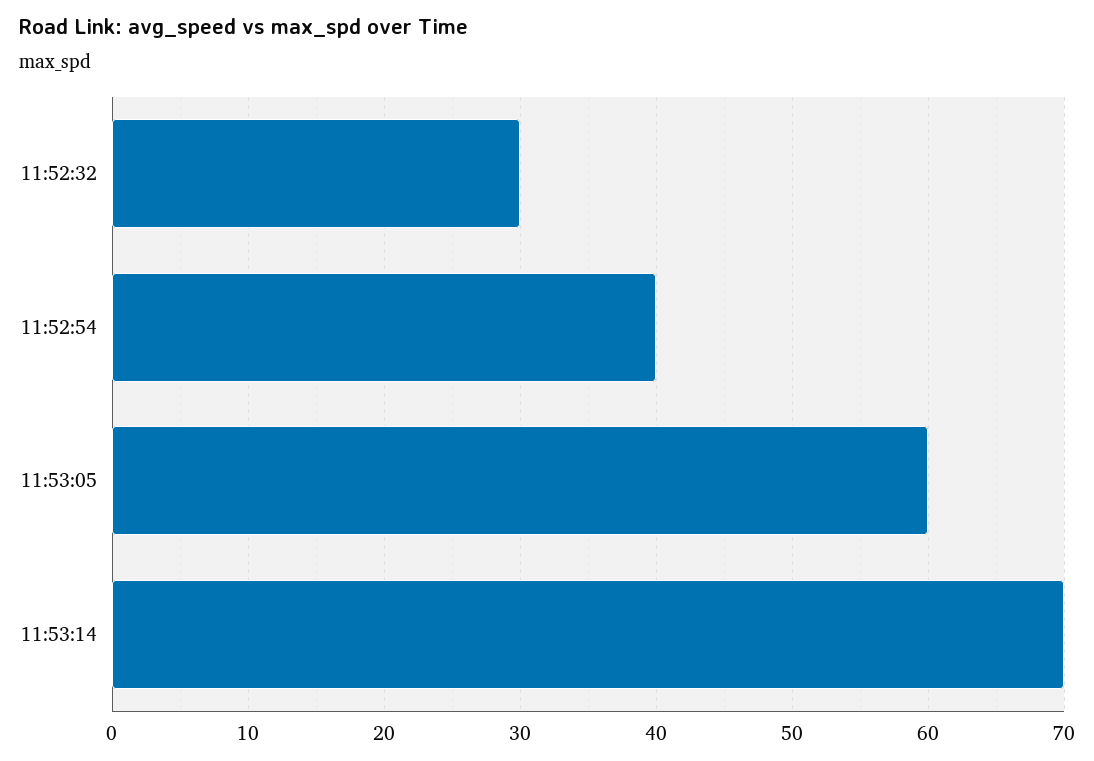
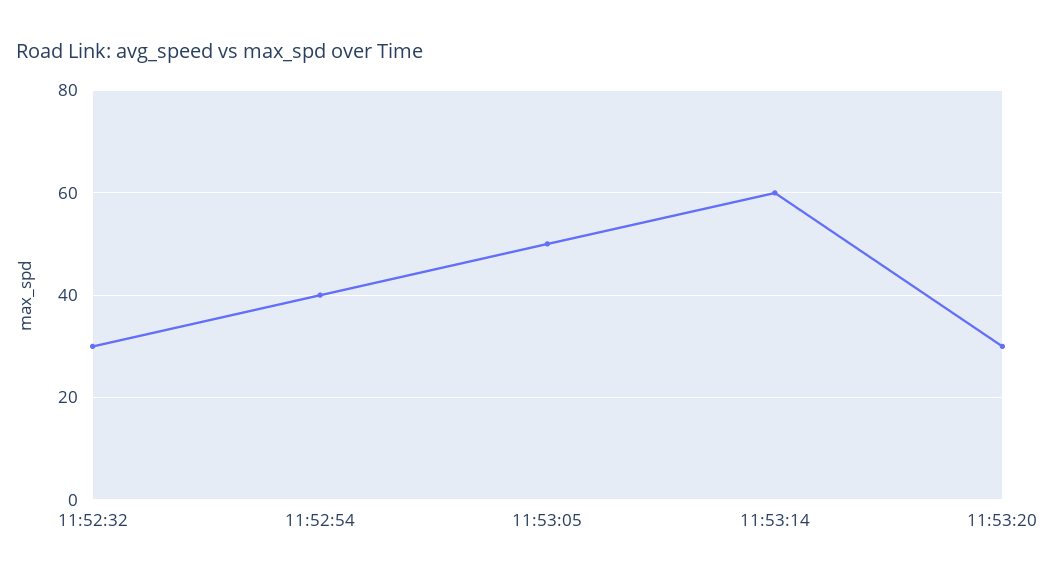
11:53:05: 60 -> 50
11:53:14: 70 -> 60
11:53:20: none -> 30

